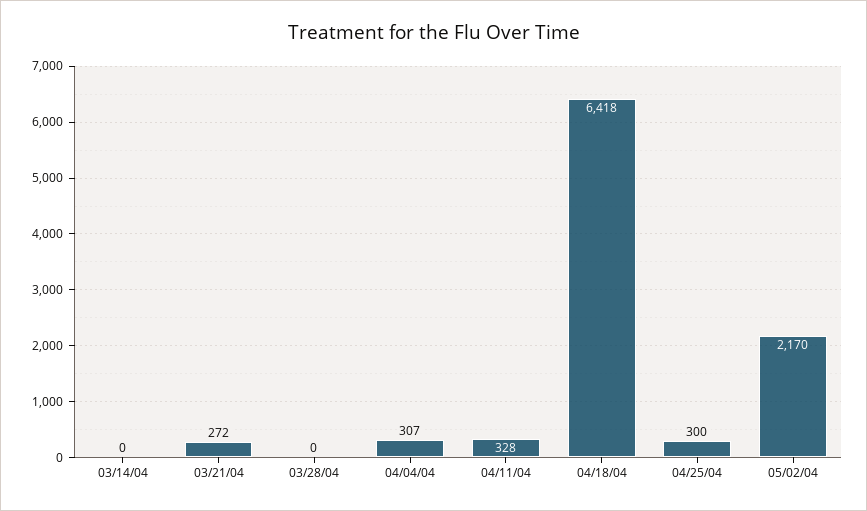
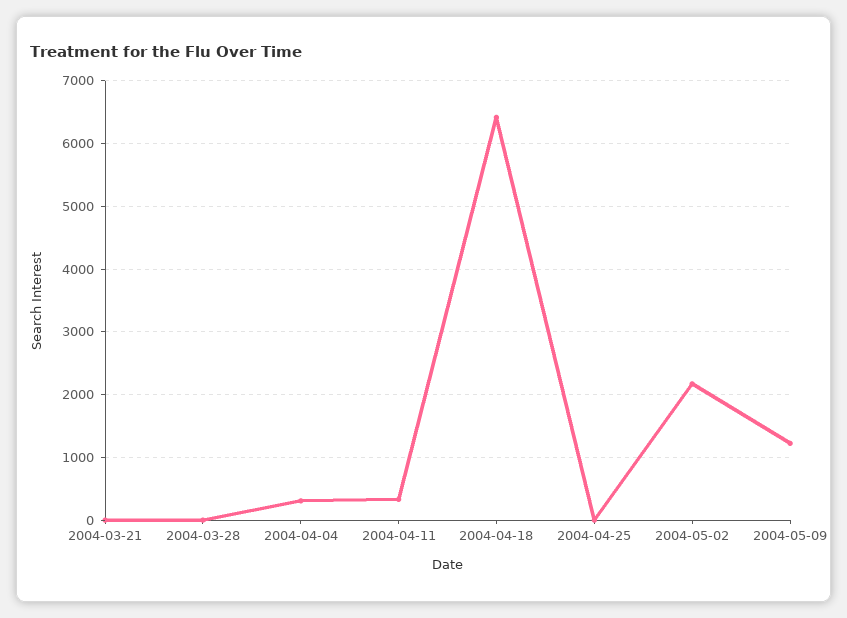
03/14/04: 0 -> none
03/21/04: 272 -> 0
04/25/04: 300 -> 0
2004-05-09: none -> 1200

